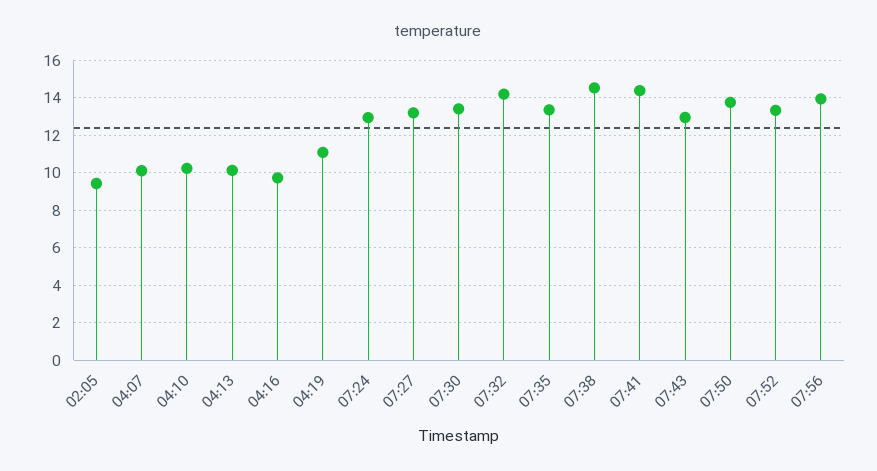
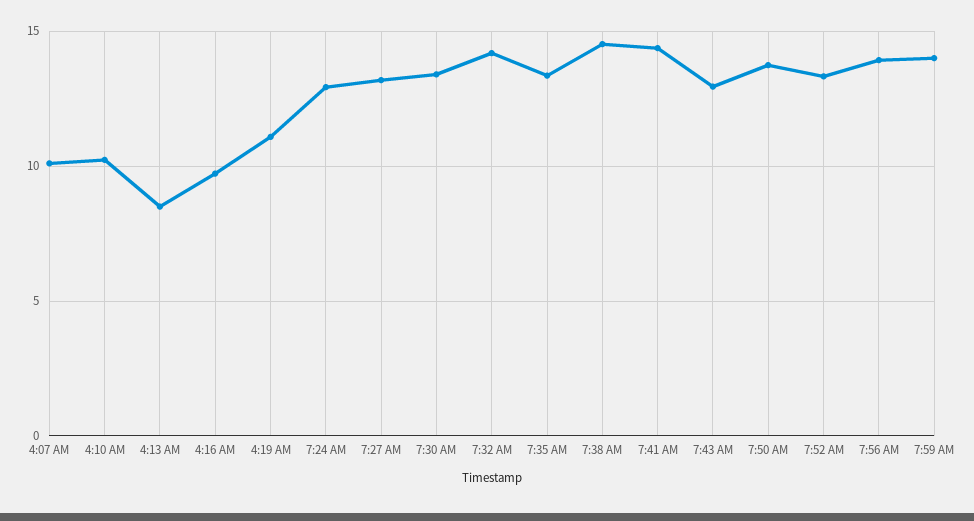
02:05: 9.5 -> none
04:13: 10 -> 8.5
7:59 AM: none -> 14

